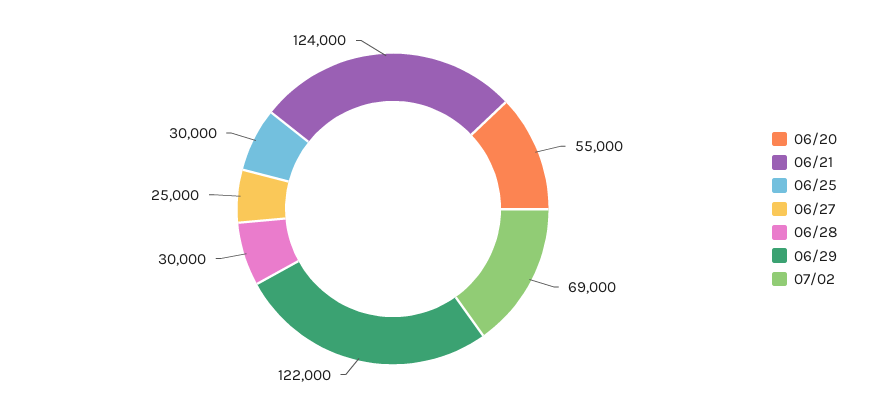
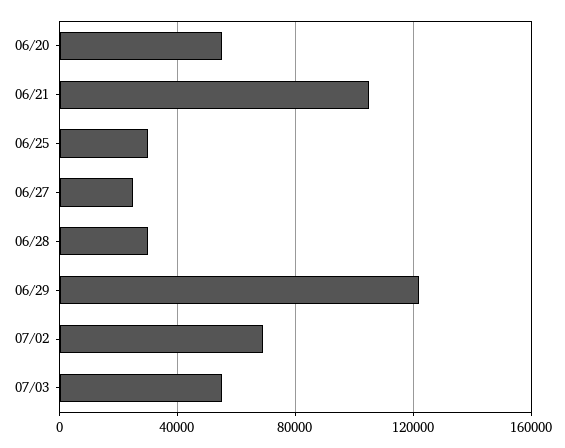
06/21: 124000 -> 105000
07/03: none -> 55000

